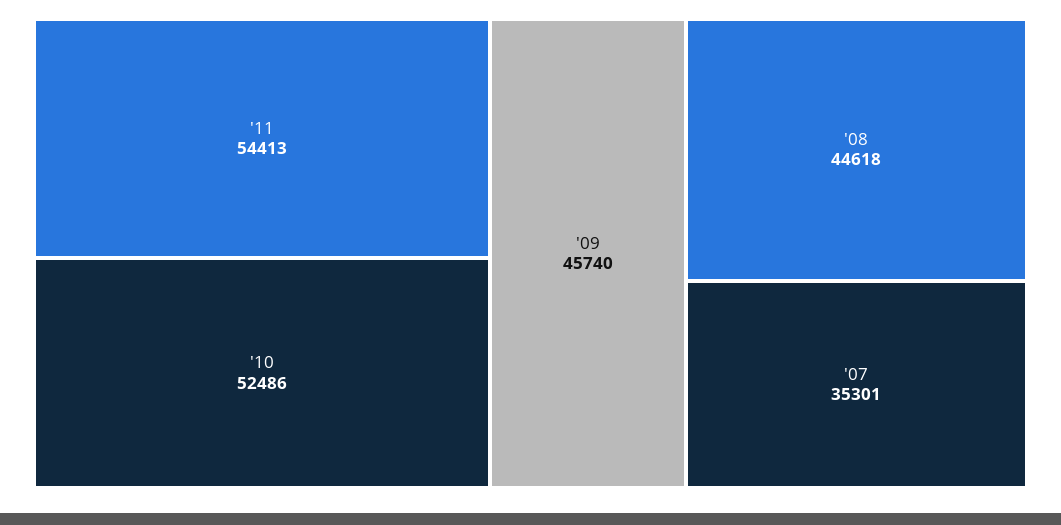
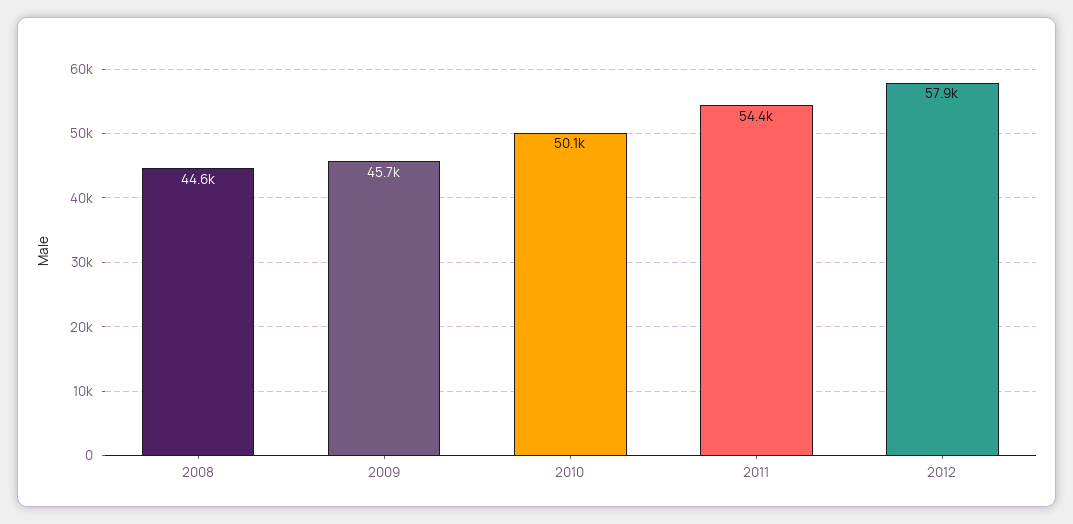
'10: 52486 -> 50100
'07: 35301 -> none
2012: none -> 57900

